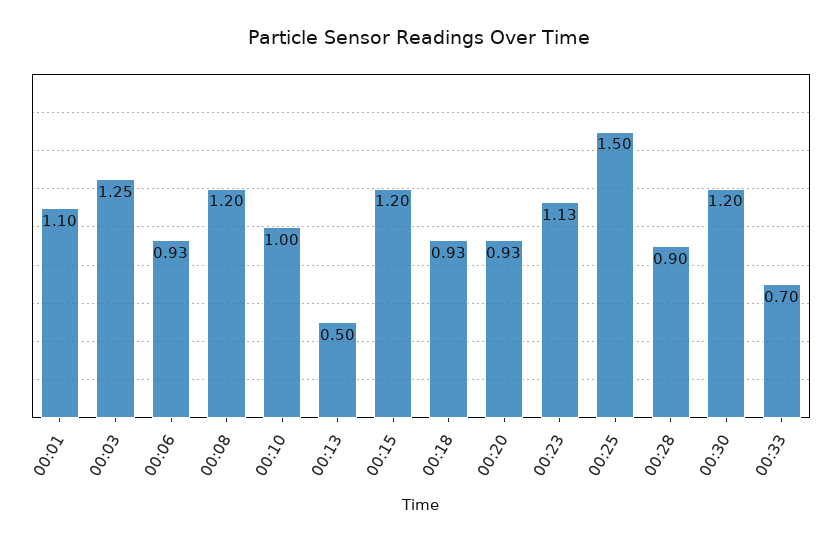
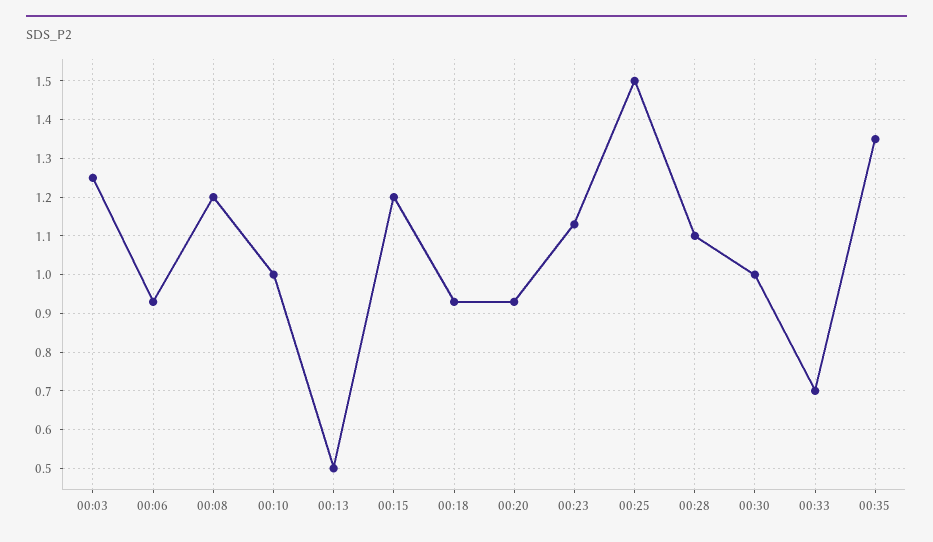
00:01: 1.1 -> none
00:28: 0.9 -> 1.1
00:30: 1.2 -> 1
00:35: none -> 1.35

